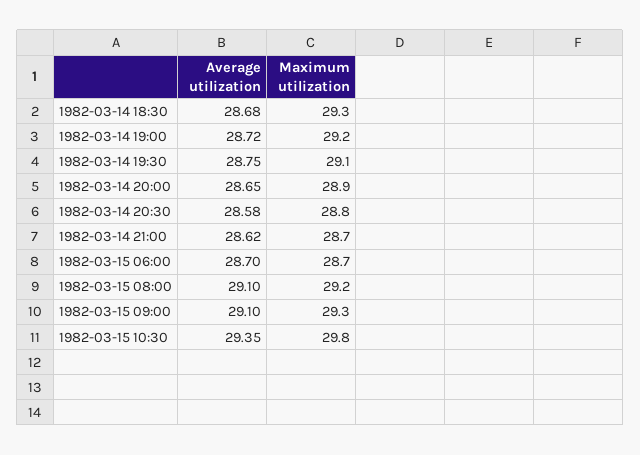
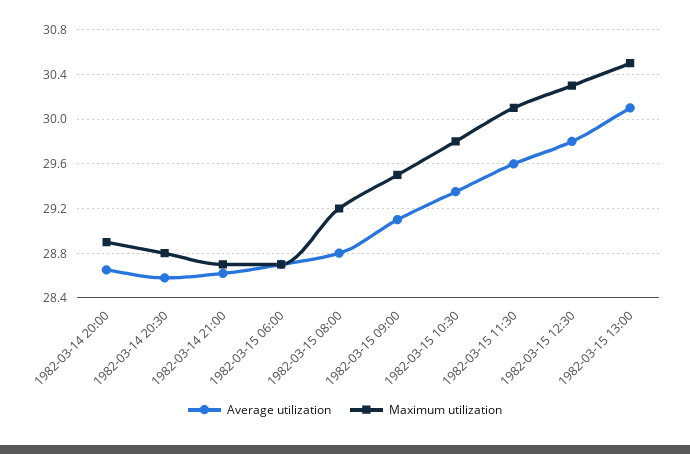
Average utilization, 1982-03-14 18:30: 28.68 -> none
Maximum utilization, 1982-03-14 18:30: 29.3 -> none
Average utilization, 1982-03-14 19:00: 28.72 -> none
Maximum utilization, 1982-03-14 19:00: 29.2 -> none
Average utilization, 1982-03-14 19:30: 28.75 -> none
Maximum utilization, 1982-03-14 19:30: 29.1 -> none
Average utilization, 1982-03-15 08:00: 29.1 -> 28.8
Maximum utilization, 1982-03-15 09:00: 29.3 -> 29.5
Average utilization, 1982-03-15 11:30: none -> 29.6
Maximum utilization, 1982-03-15 11:30: none -> 30.1
Average utilization, 1982-03-15 12:30: none -> 29.8
Maximum utilization, 1982-03-15 12:30: none -> 30.3
Average utilization, 1982-03-15 13:00: none -> 30.1
Maximum utilization, 1982-03-15 13:00: none -> 30.5

